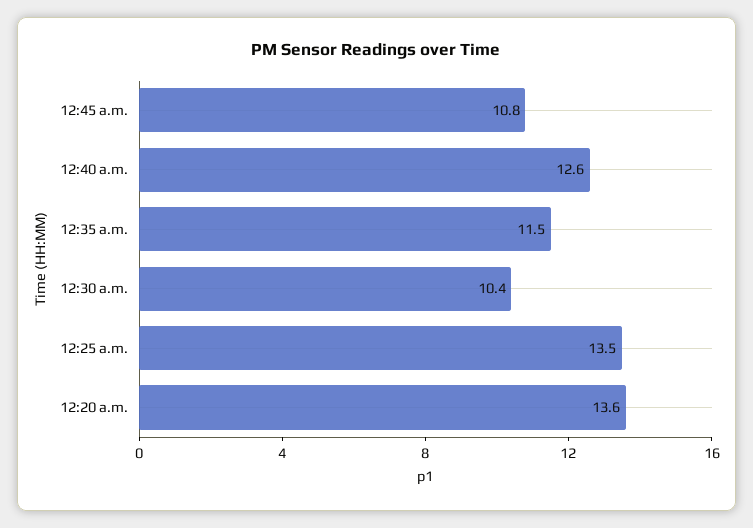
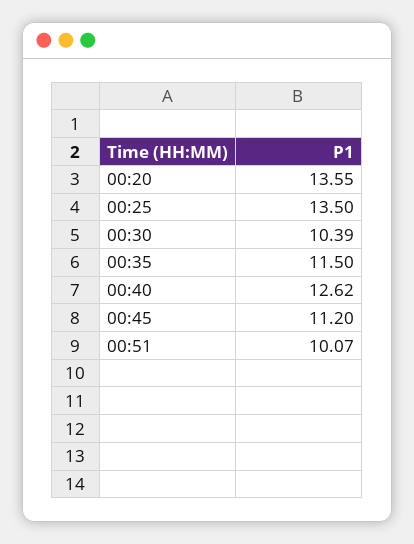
12:45 a.m.: 10.8 -> 11.2
00:51: none -> 10.07

